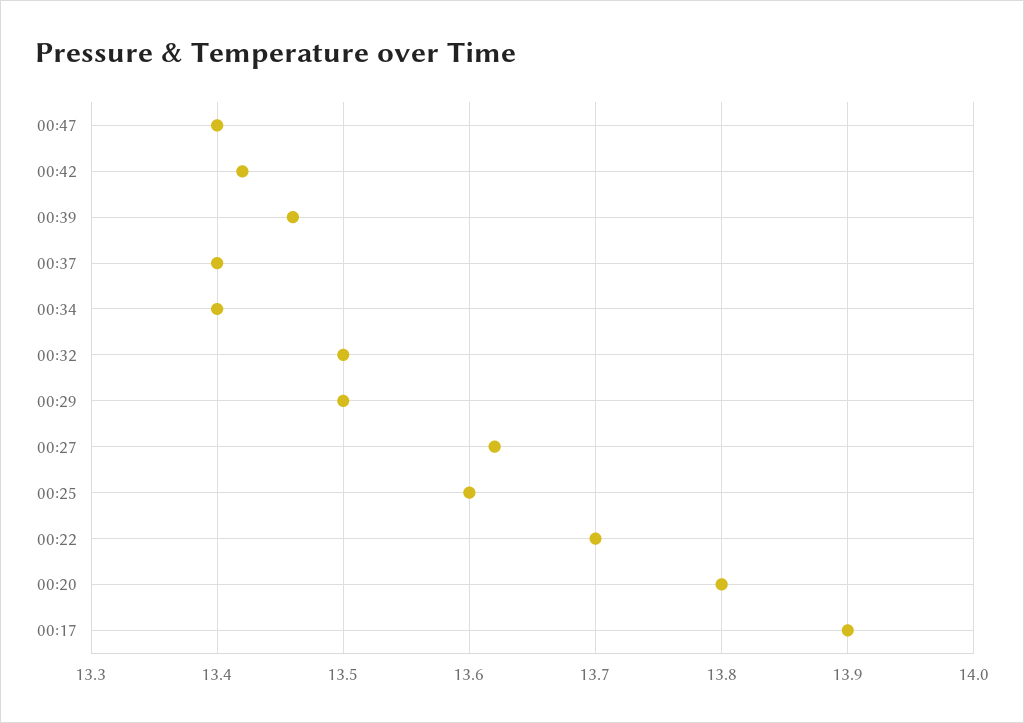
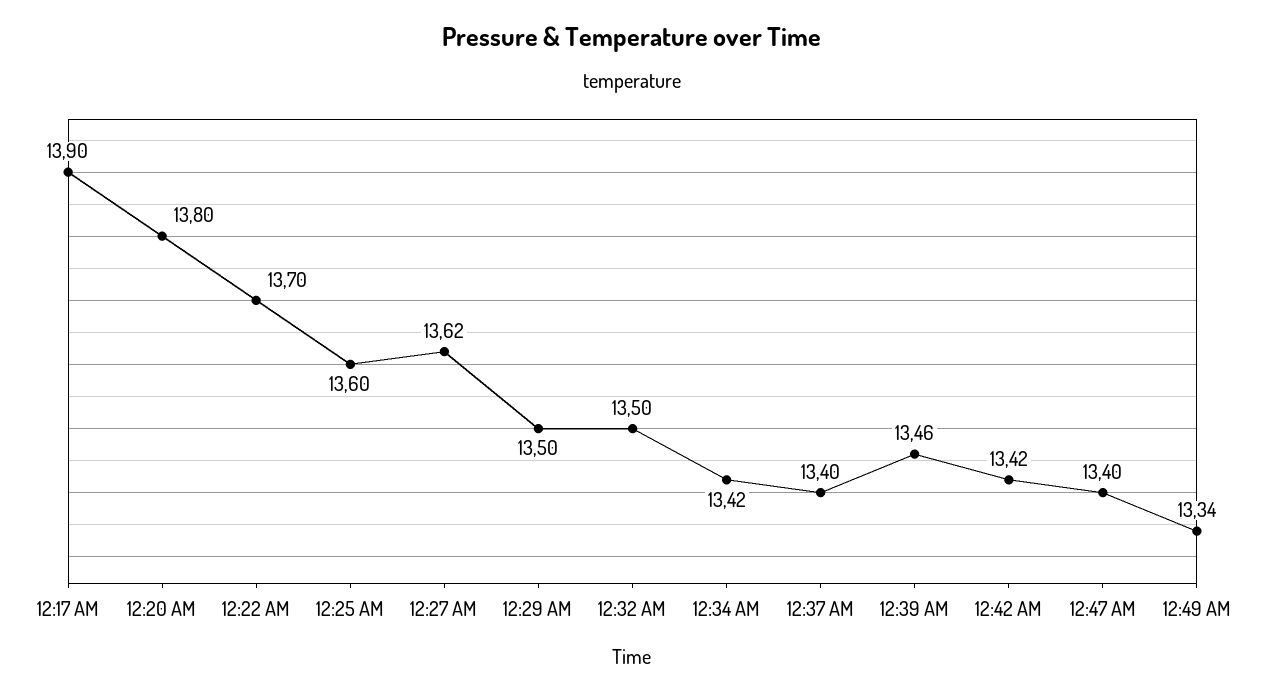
00:34: 13.4 -> 13.42
12:49 AM: none -> 13.34

